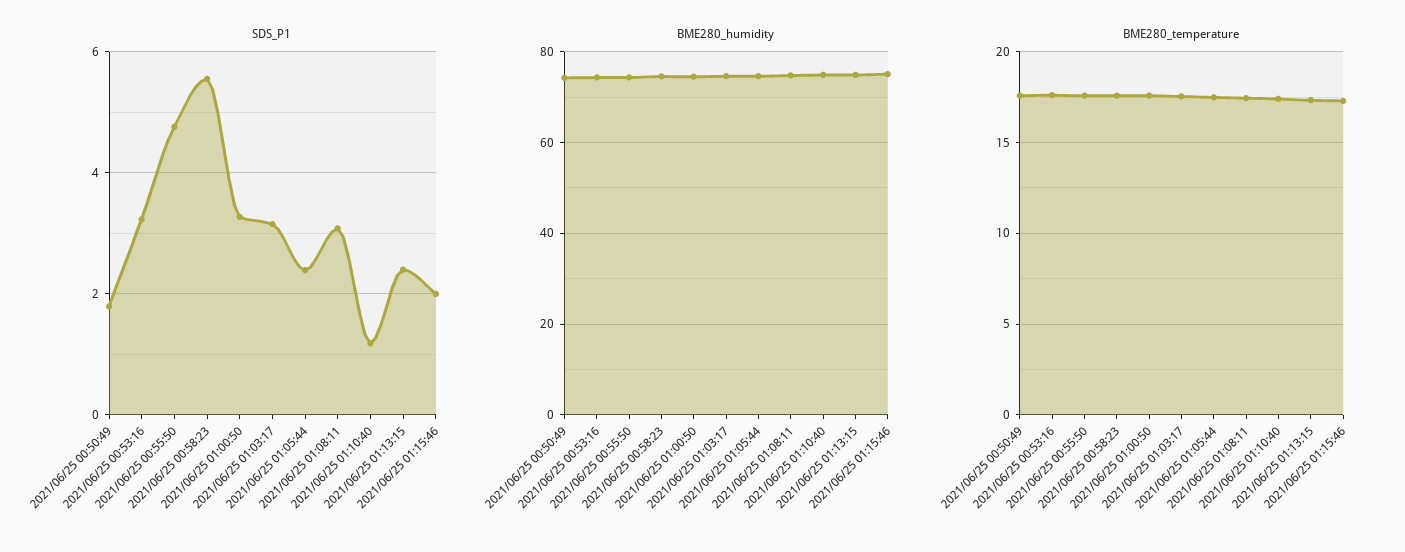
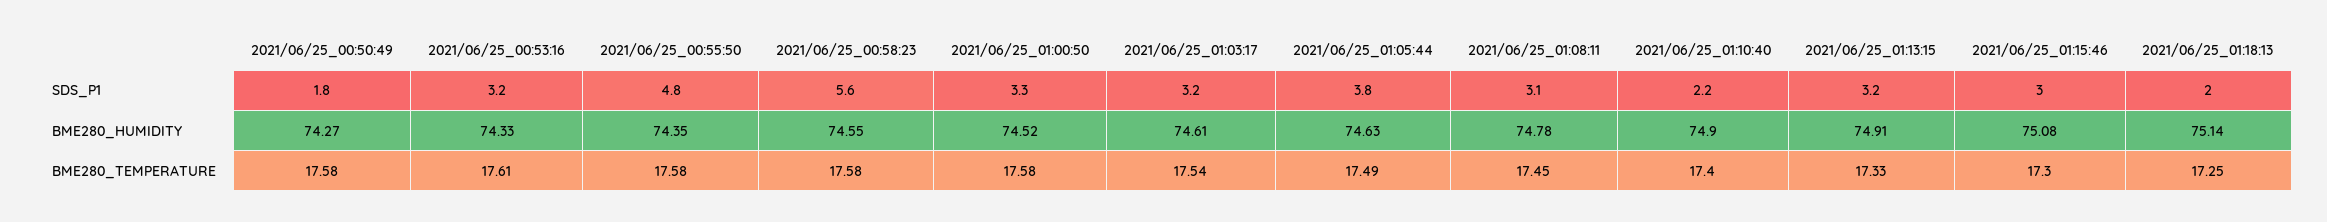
SDS_P1, 2021/06/25 01:05:44: 2.4 -> 3.8
SDS_P1, 2021/06/25 01:10:40: 1.2 -> 2.2
SDS_P1, 2021/06/25 01:13:15: 2.4 -> 3.2
SDS_P1, 2021/06/25 01:15:46: 2 -> 3
SDS_P1, 2021/06/25_01:18:13: none -> 2
BME280_humidity, 2021/06/25_01:18:13: none -> 75.14
BME280_temperature, 2021/06/25_01:18:13: none -> 17.25

